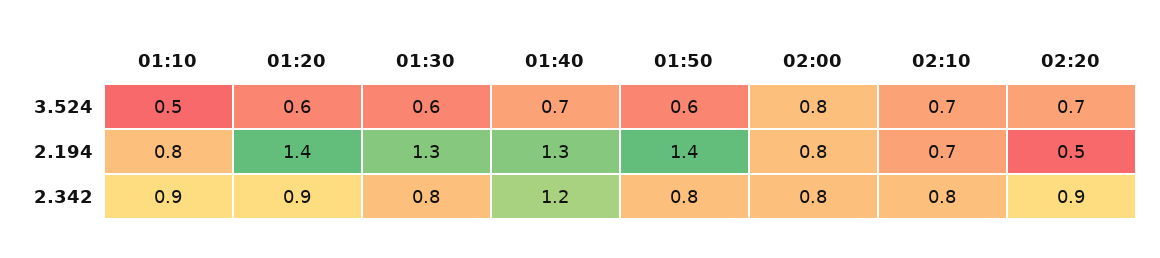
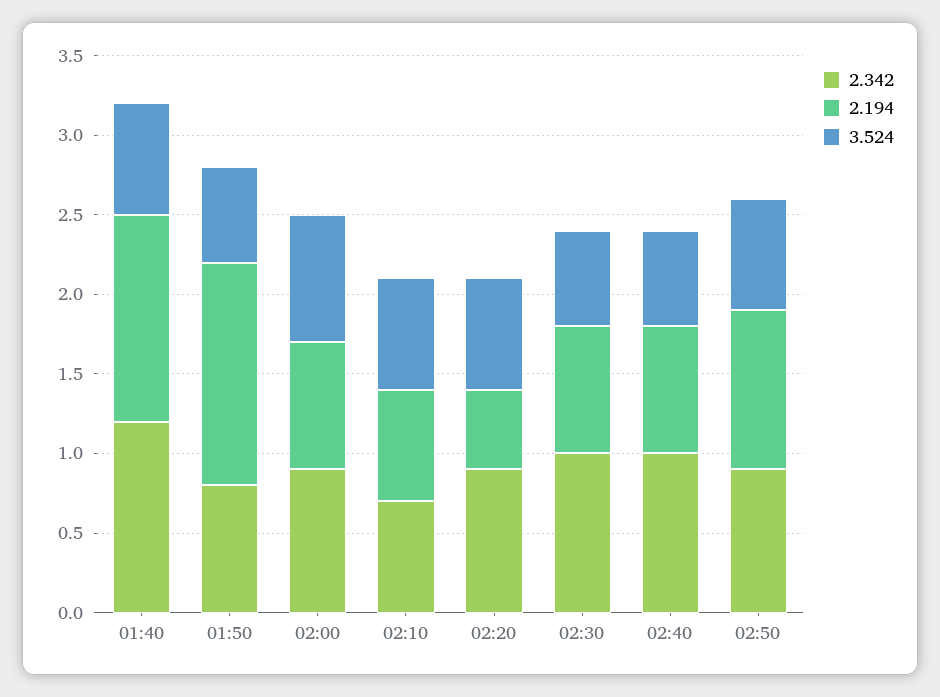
3.524, 01:10: 0.5 -> none
3.524, 01:20: 0.6 -> none
3.524, 01:30: 0.6 -> none
2.194, 01:10: 0.8 -> none
2.194, 01:20: 1.4 -> none
2.194, 01:30: 1.3 -> none
2.342, 01:10: 0.9 -> none
2.342, 01:20: 0.9 -> none
2.342, 01:30: 0.8 -> none
2.342, 02:00: 0.8 -> 0.9
2.342, 02:10: 0.8 -> 0.7
2.342, 02:30: none -> 1
2.194, 02:30: none -> 0.8
3.524, 02:30: none -> 0.6
2.342, 02:40: none -> 1
2.194, 02:40: none -> 0.8
3.524, 02:40: none -> 0.6
2.342, 02:50: none -> 0.9
2.194, 02:50: none -> 1
3.524, 02:50: none -> 0.7

